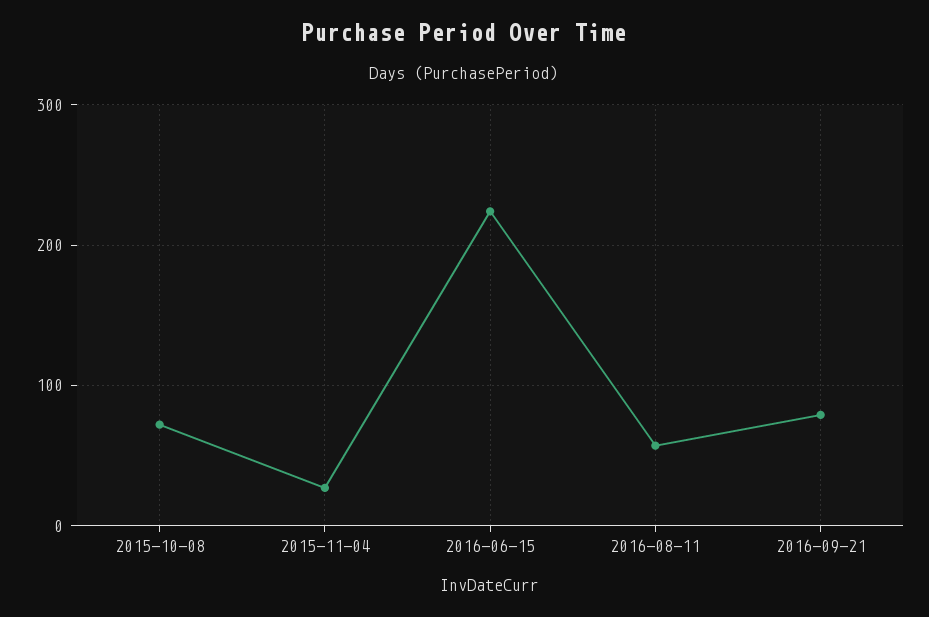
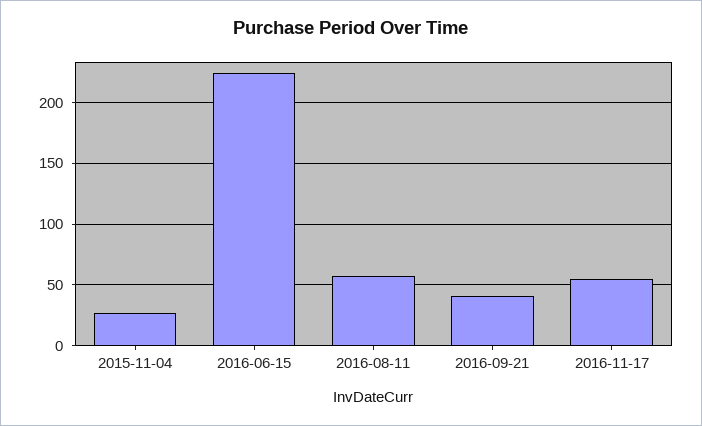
2015-10-08: 70 -> none
2016-09-21: 80 -> 40
2016-11-17: none -> 55

